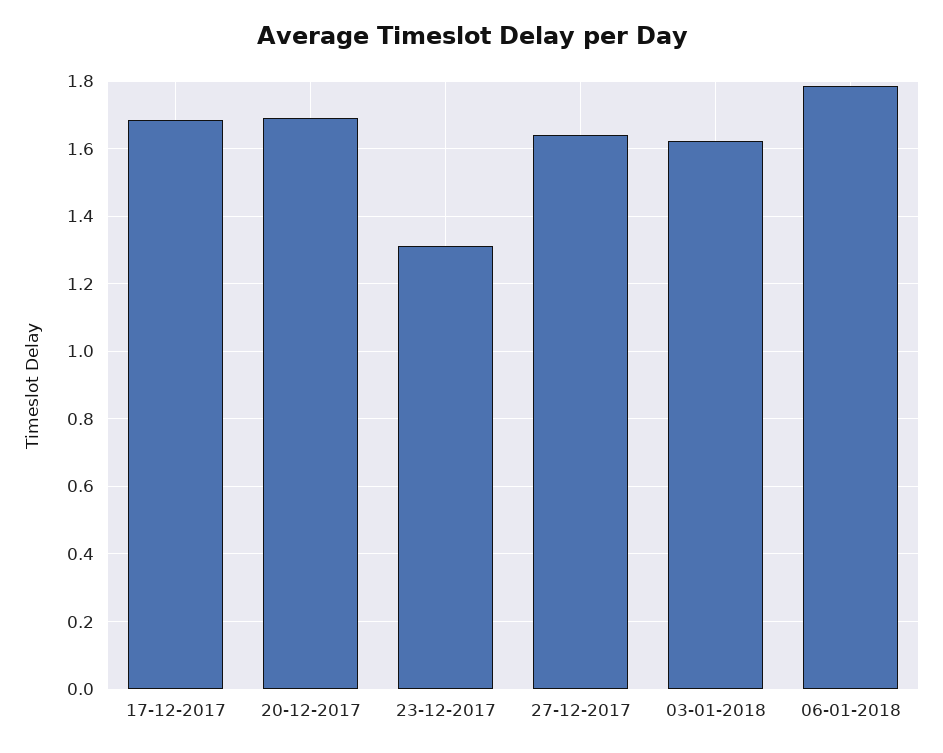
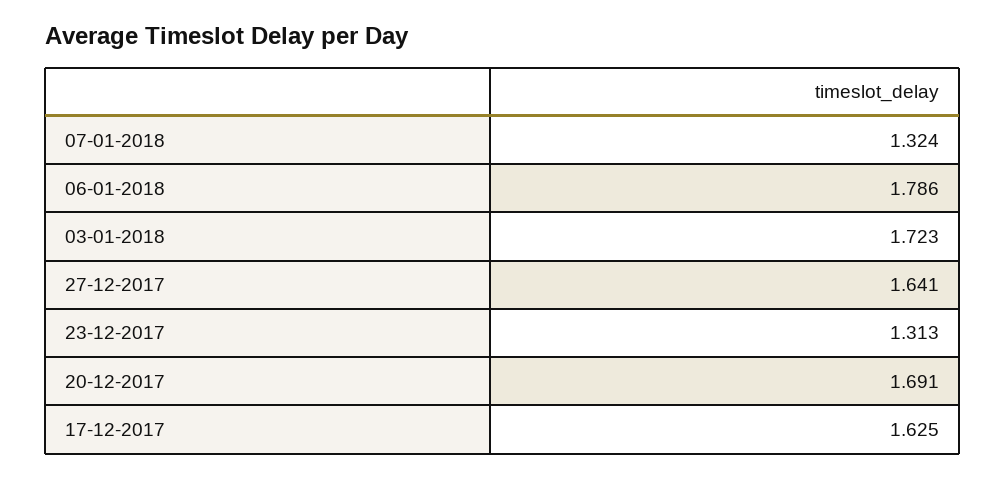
17-12-2017: 1.68 -> 1.625
03-01-2018: 1.62 -> 1.723
07-01-2018: none -> 1.324

